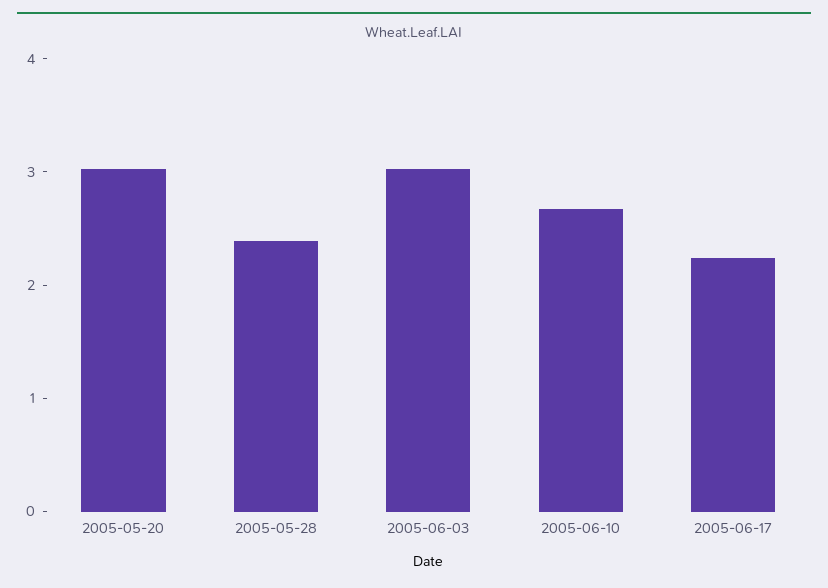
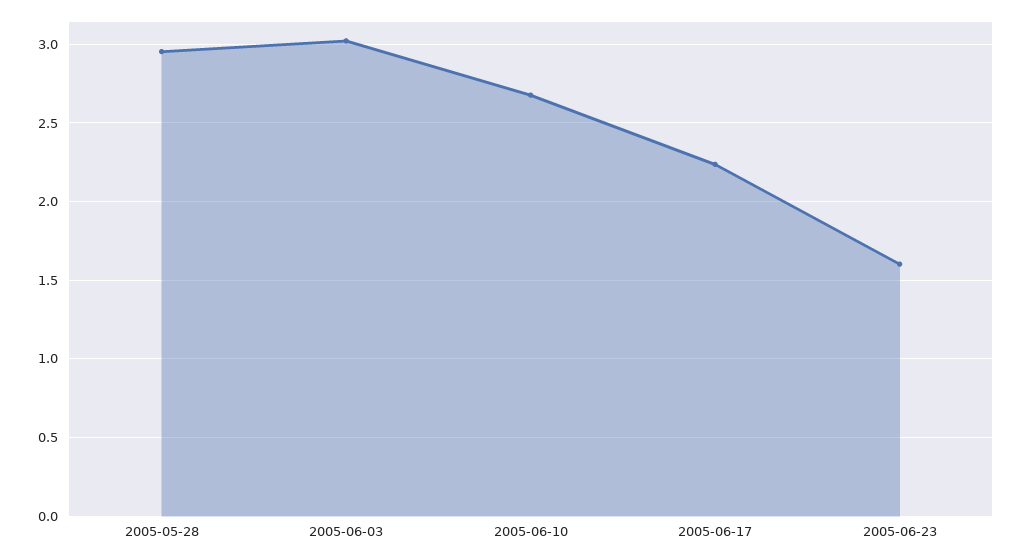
2005-05-20: 3 -> none
2005-05-28: 2.4 -> 2.95
2005-06-23: none -> 1.6

